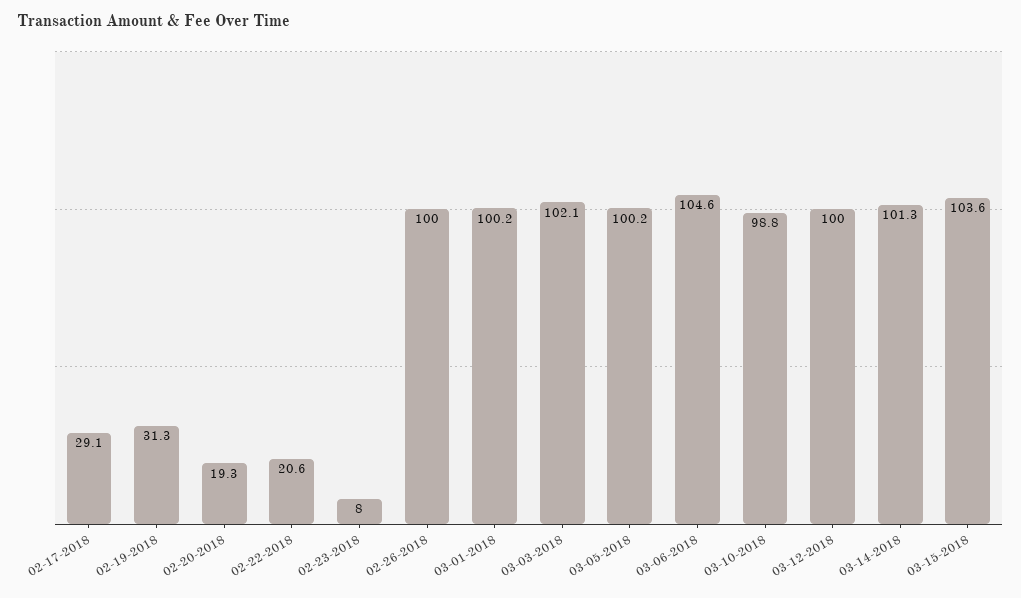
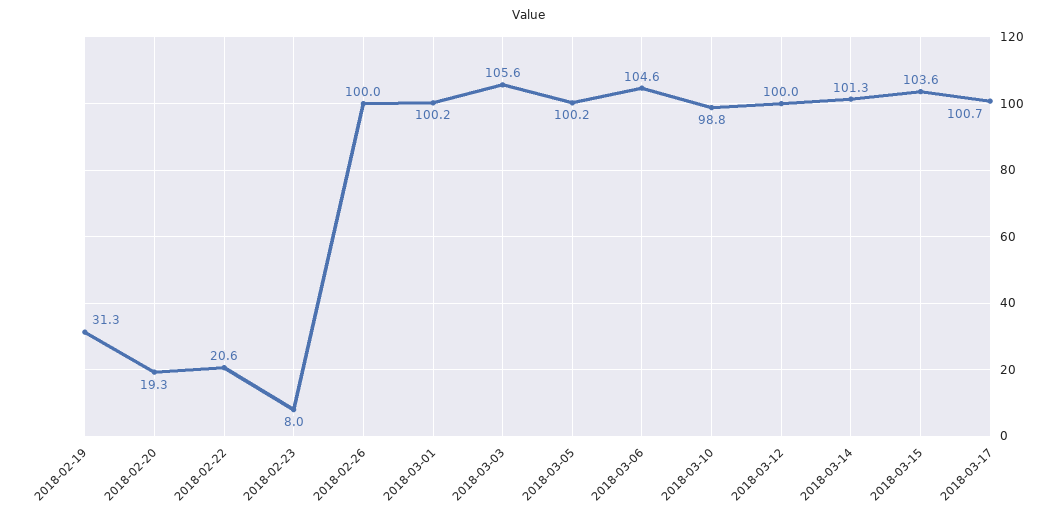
02-17-2018: 29.1 -> none
03-03-2018: 102.1 -> 105.6
2018-03-17: none -> 100.7

